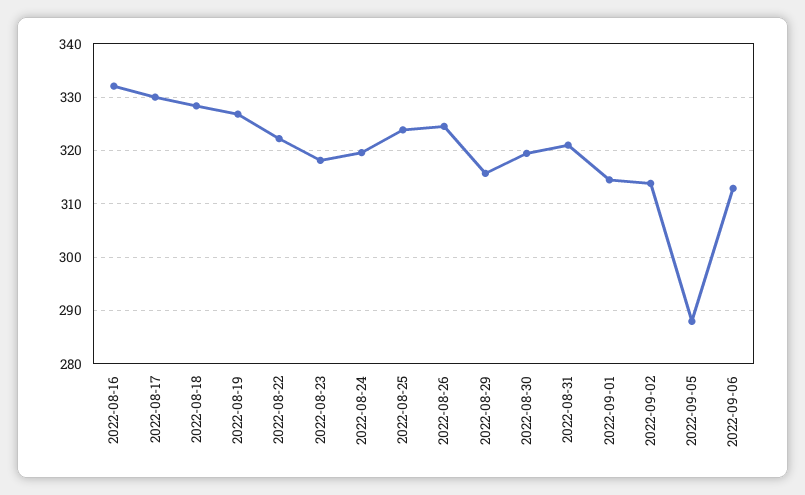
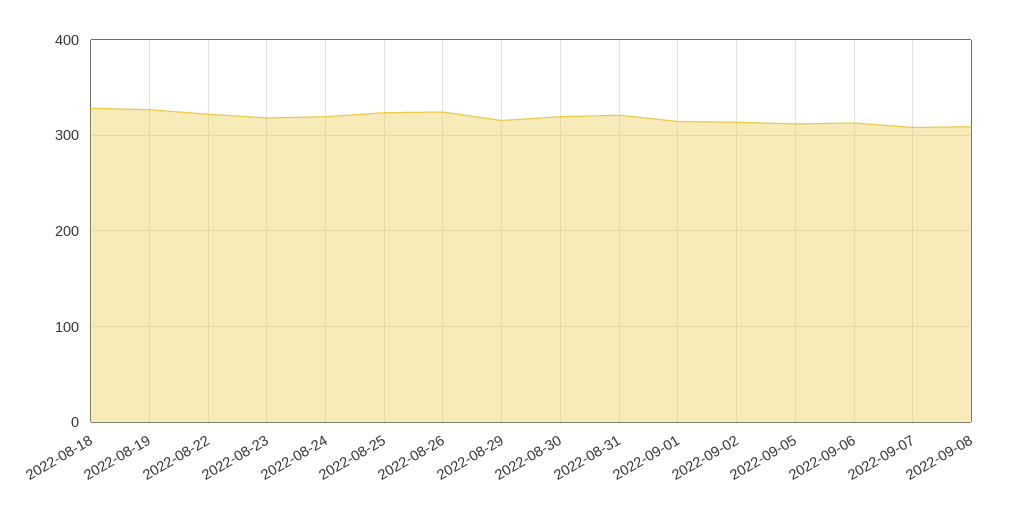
2022-08-16: 332 -> none
2022-08-17: 330 -> none
2022-09-05: 288 -> 310
2022-09-07: none -> 310
2022-09-08: none -> 310

